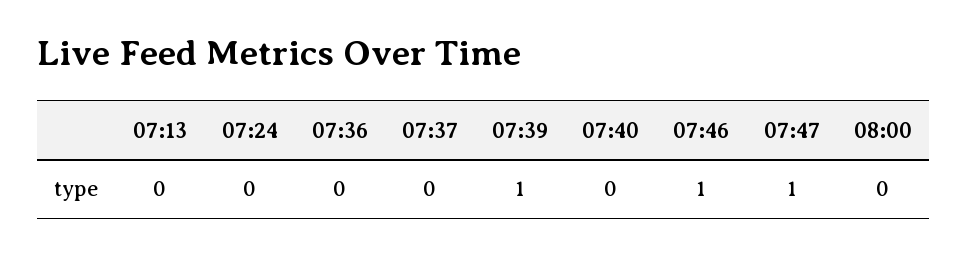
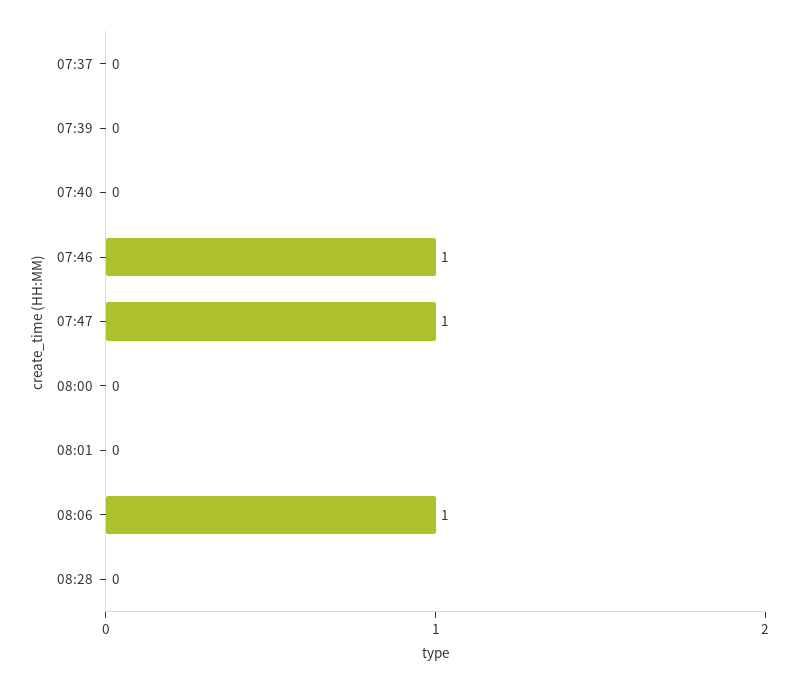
07:13: 0 -> none
07:24: 0 -> none
07:36: 0 -> none
07:39: 1 -> 0
08:01: none -> 0
08:06: none -> 1
08:28: none -> 0

